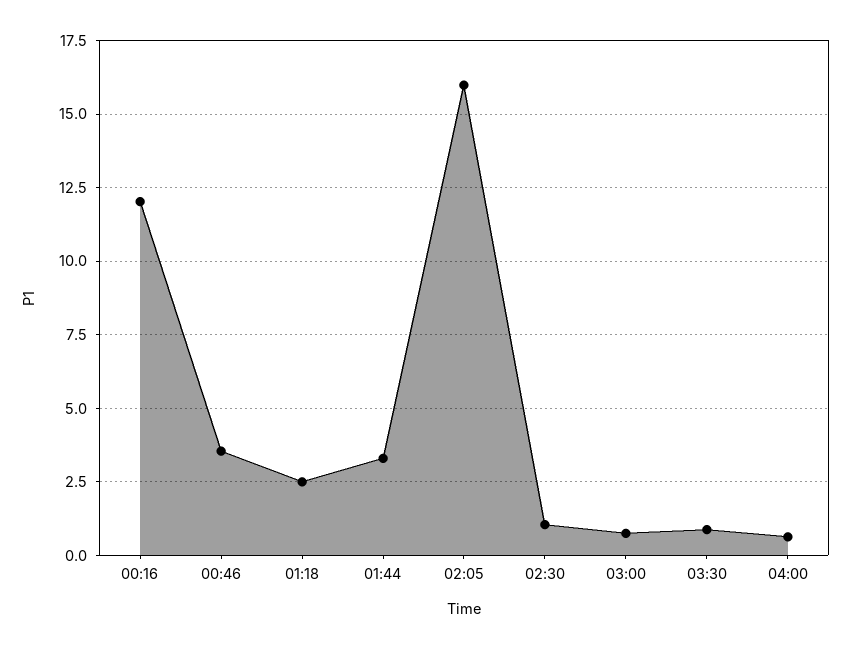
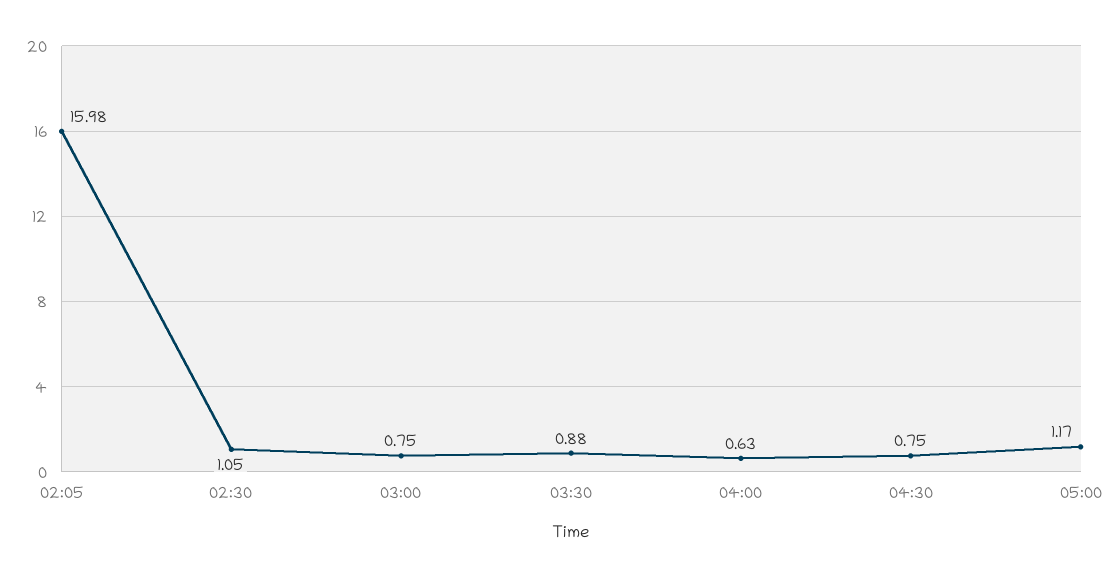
00:16: 12 -> none
00:46: 3.5 -> none
01:18: 2.5 -> none
01:44: 3.25 -> none
04:30: none -> 0.75
05:00: none -> 1.17

